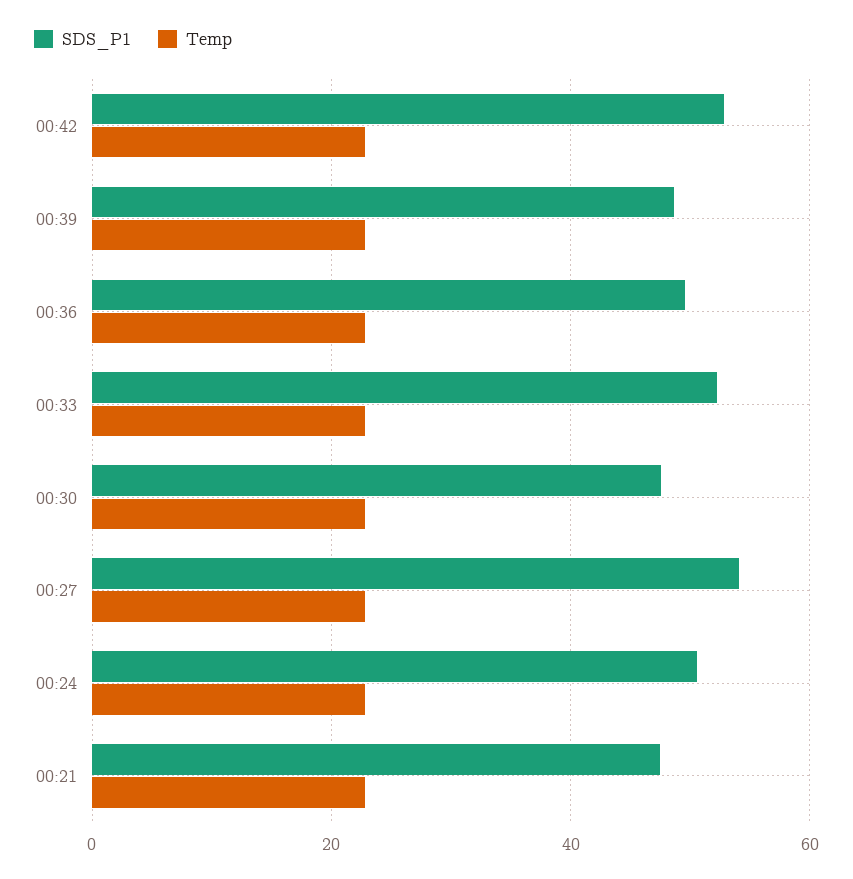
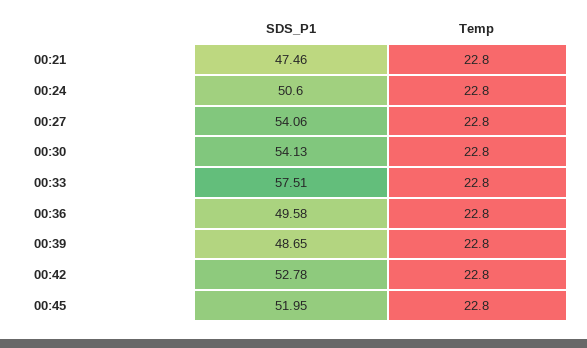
SDS_P1, 00:33: 52 -> 57.51
SDS_P1, 00:30: 48 -> 54.13
SDS_P1, 00:45: none -> 51.95
Temp, 00:45: none -> 22.8

